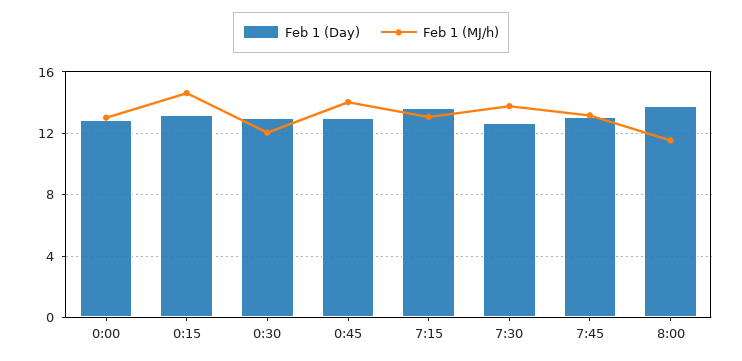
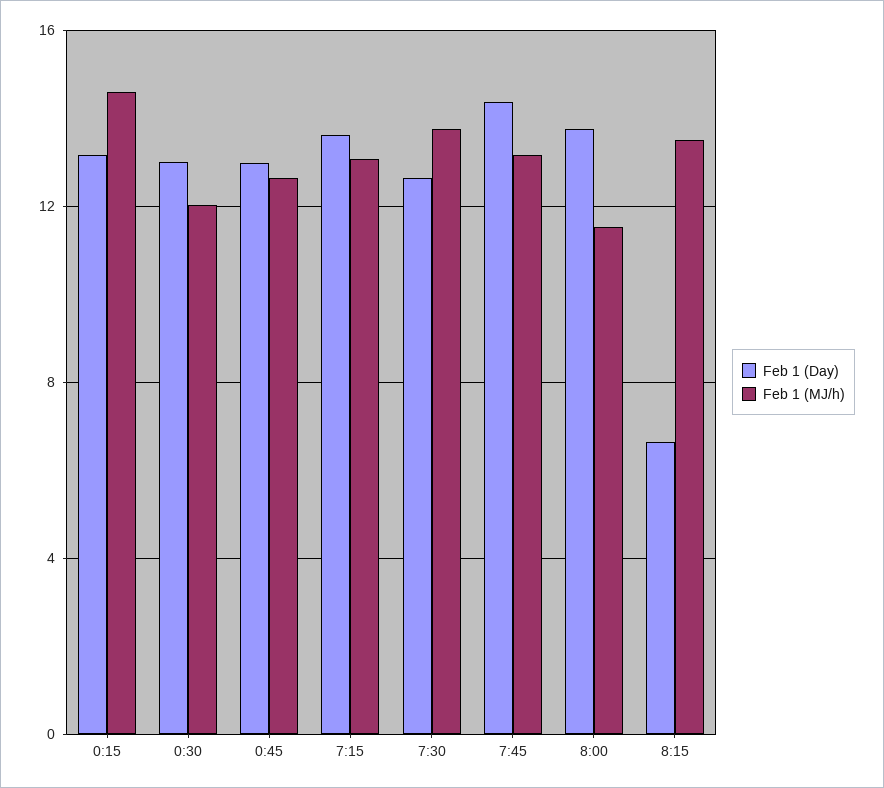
Feb 1 (Day), 0:00: 13 -> none
Feb 1 (MJ/h), 0:00: 13 -> none
Feb 1 (MJ/h), 0:45: 14 -> 12.5
Feb 1 (Day), 7:45: 13 -> 14.5
Feb 1 (Day), 8:15: none -> 6.5
Feb 1 (MJ/h), 8:15: none -> 13.5

